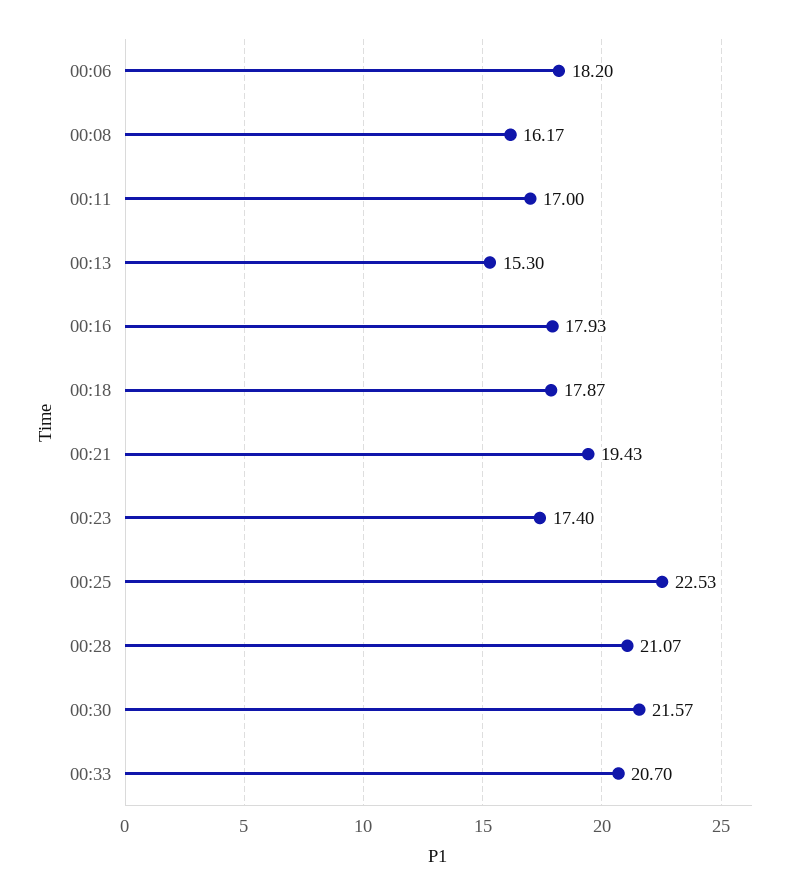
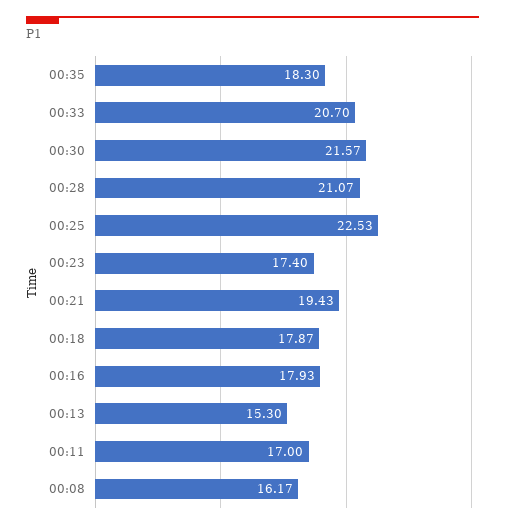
00:06: 18.2 -> none
00:35: none -> 18.3

